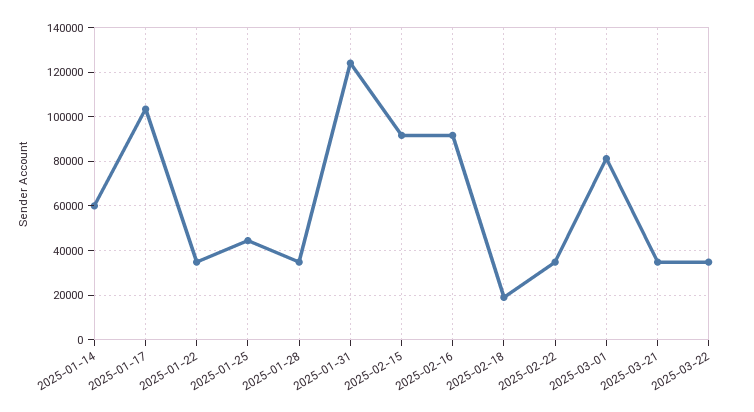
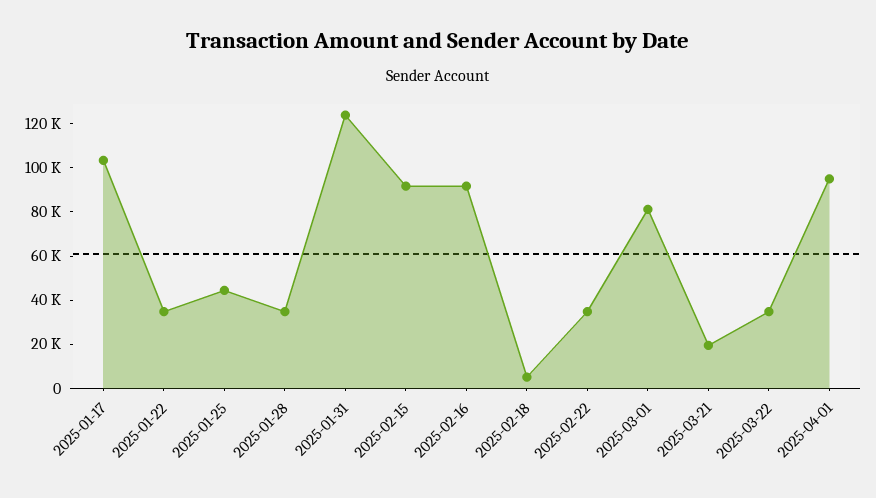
2025-01-14: 60000 -> none
2025-02-18: 20000 -> 5000
2025-03-21: 35000 -> 20000
2025-04-01: none -> 95000

